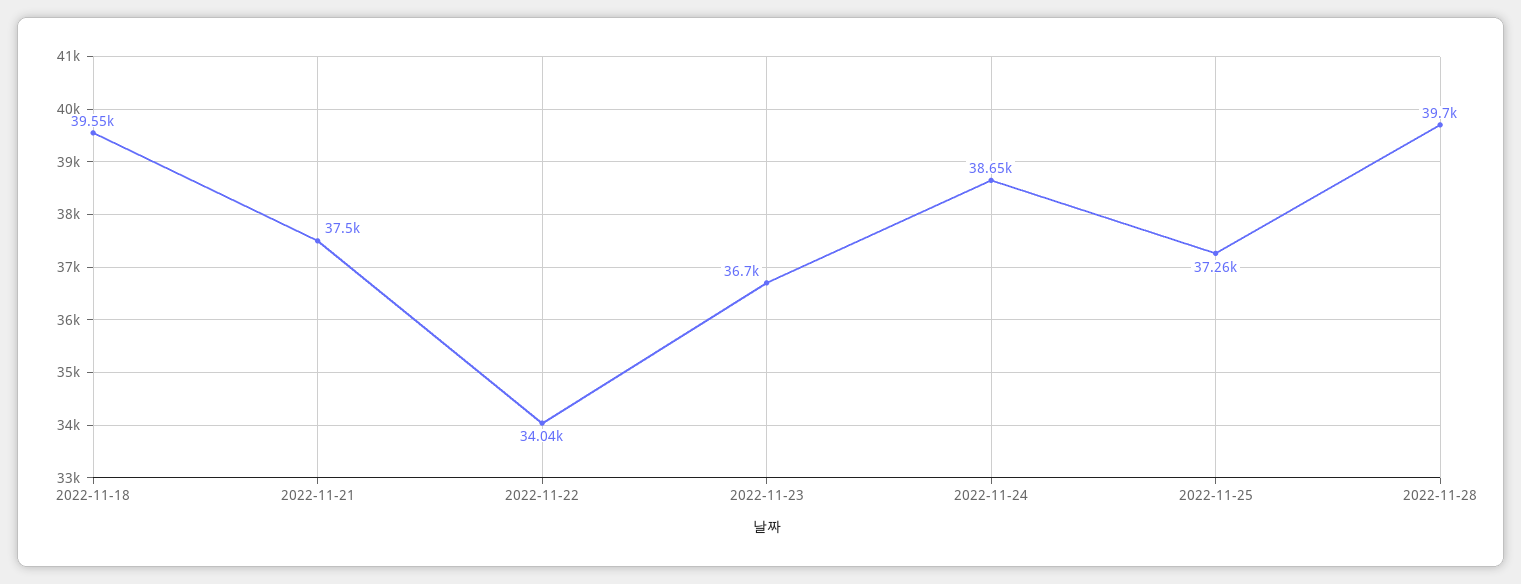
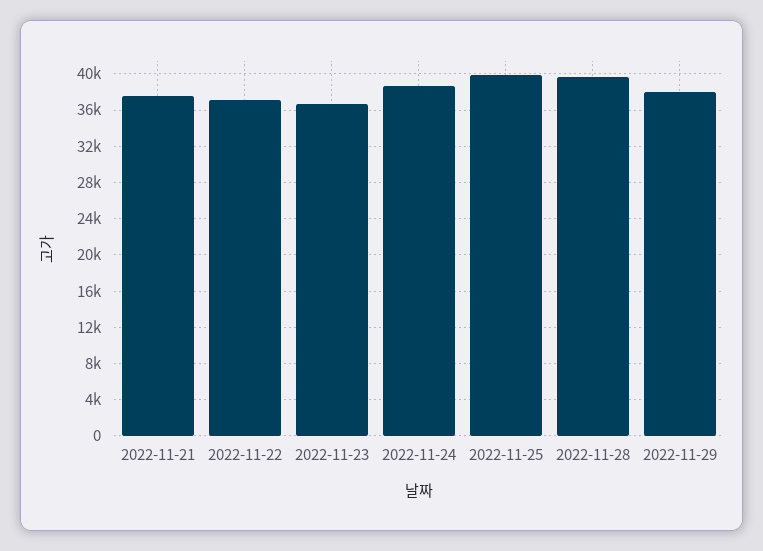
2022-11-18: 39550 -> none
2022-11-22: 34040 -> 37000
2022-11-25: 37260 -> 40000
2022-11-29: none -> 38000

